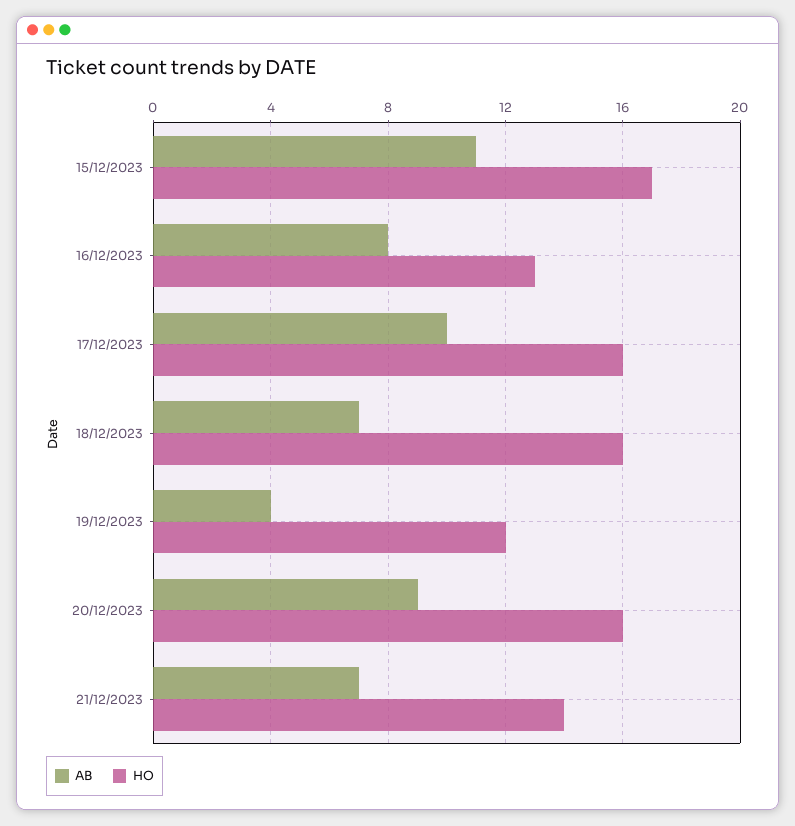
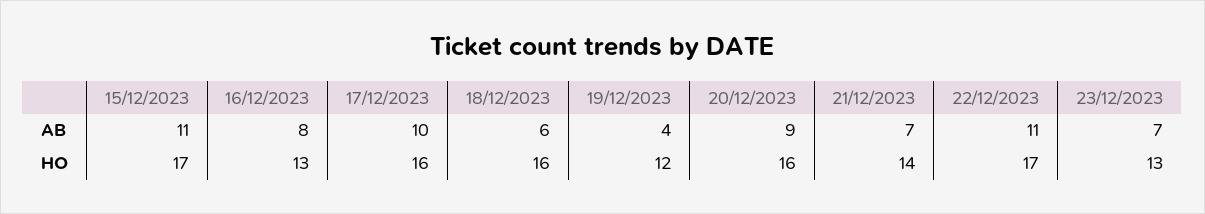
AB, 18/12/2023: 7 -> 6
AB, 22/12/2023: none -> 11
AB, 23/12/2023: none -> 7
HO, 22/12/2023: none -> 17
HO, 23/12/2023: none -> 13

